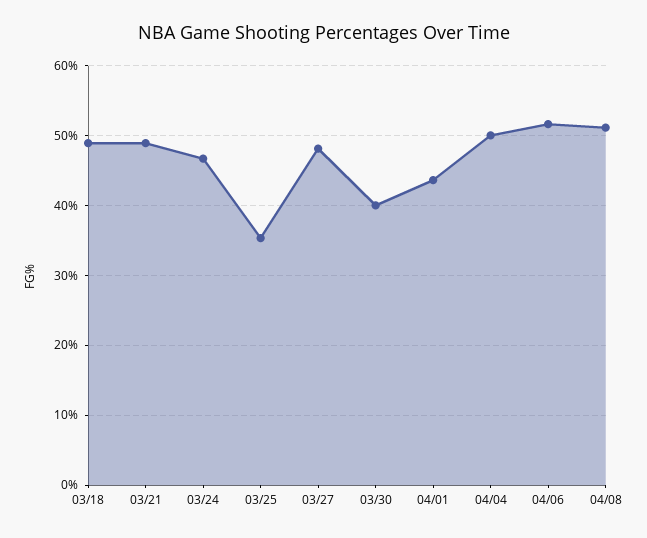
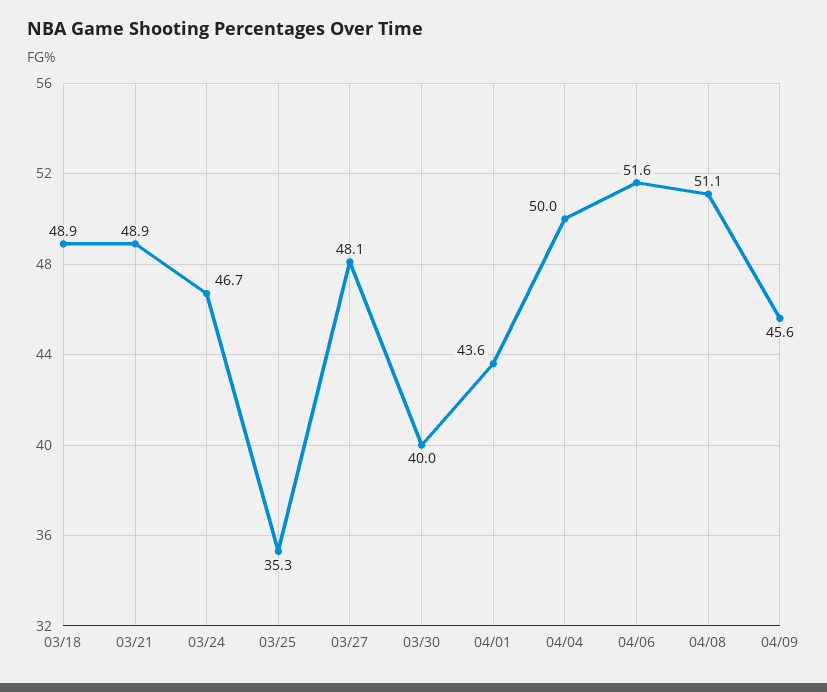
04/09: none -> 45.6

